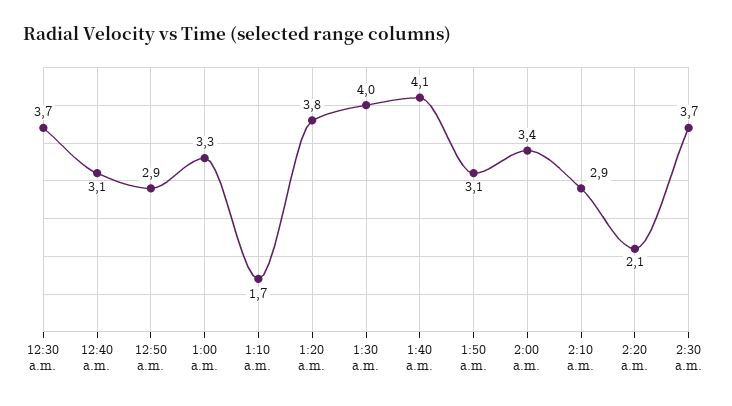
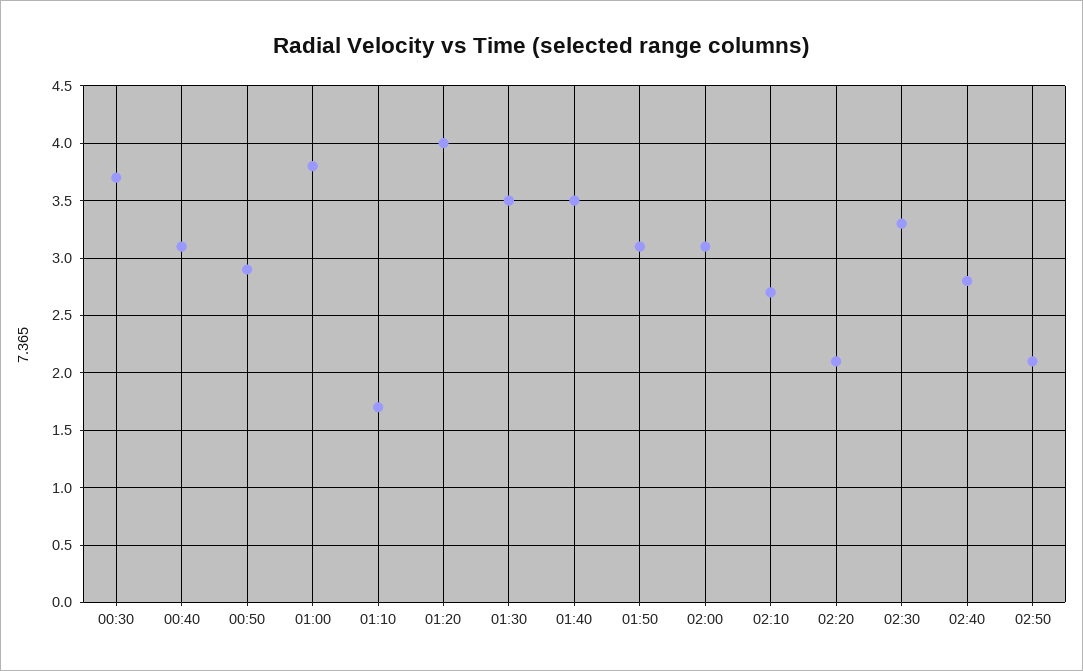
1:00 a.m.: 3.3 -> 3.8
1:20 a.m.: 3.8 -> 4
1:30 a.m.: 4 -> 3.5
1:40 a.m.: 4.1 -> 3.5
2:00 a.m.: 3.4 -> 3.1
2:10 a.m.: 2.9 -> 2.7
2:30 a.m.: 3.7 -> 3.3
02:40: none -> 2.8
02:50: none -> 2.1

